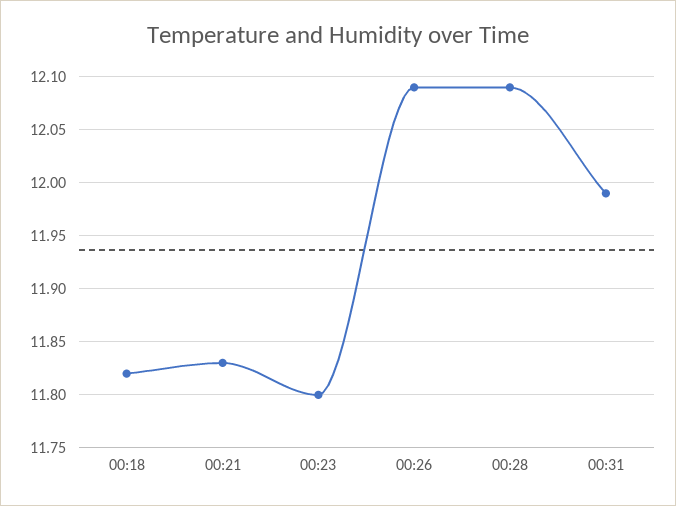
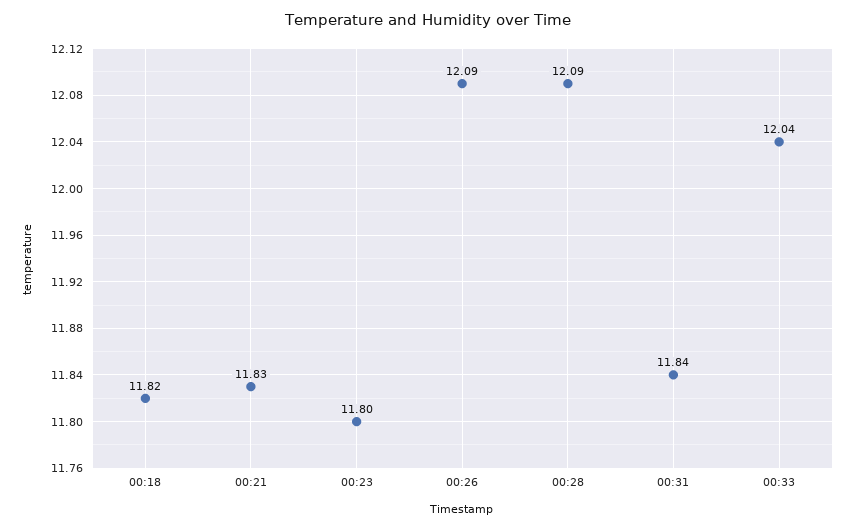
00:31: 11.99 -> 11.84
00:33: none -> 12.04

